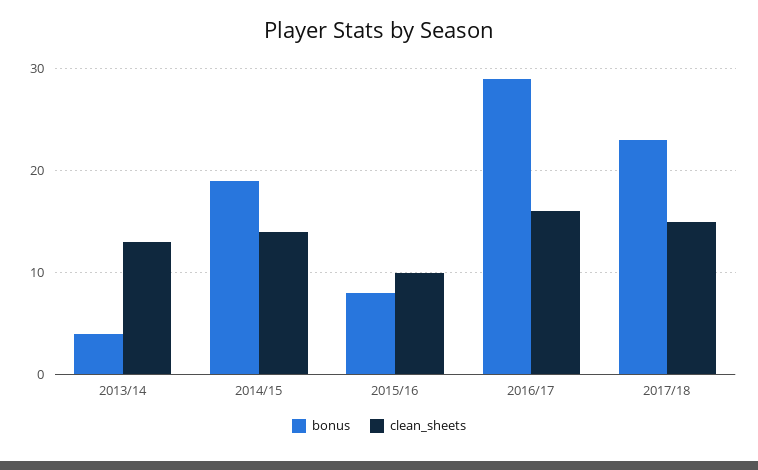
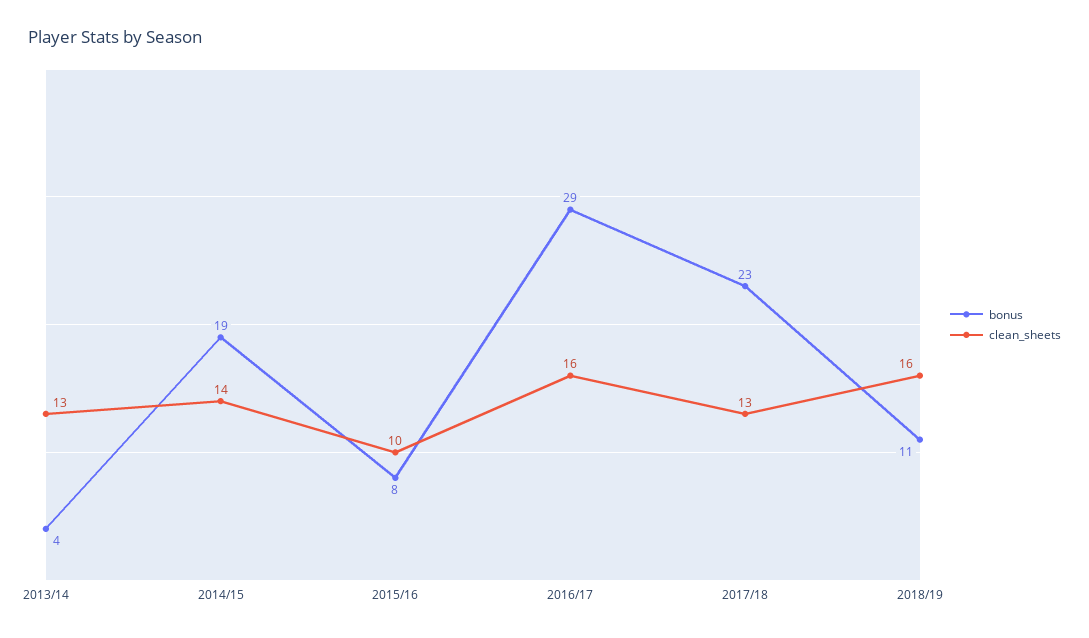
clean_sheets, 2017/18: 15 -> 13
bonus, 2018/19: none -> 11
clean_sheets, 2018/19: none -> 16

